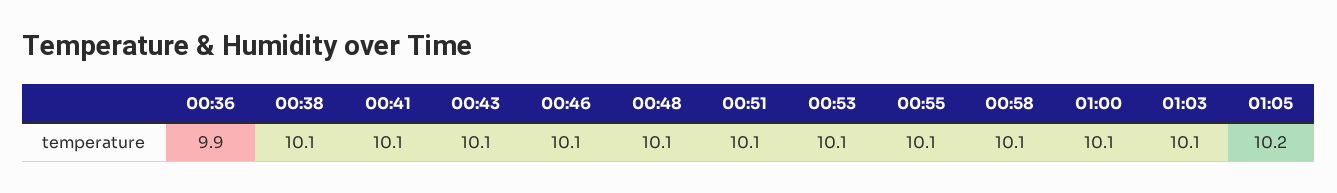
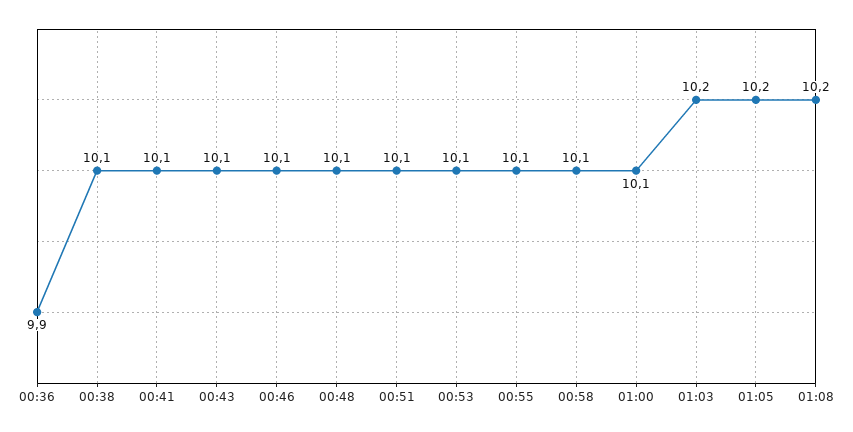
01:03: 10.1 -> 10.2
01:08: none -> 10.2

